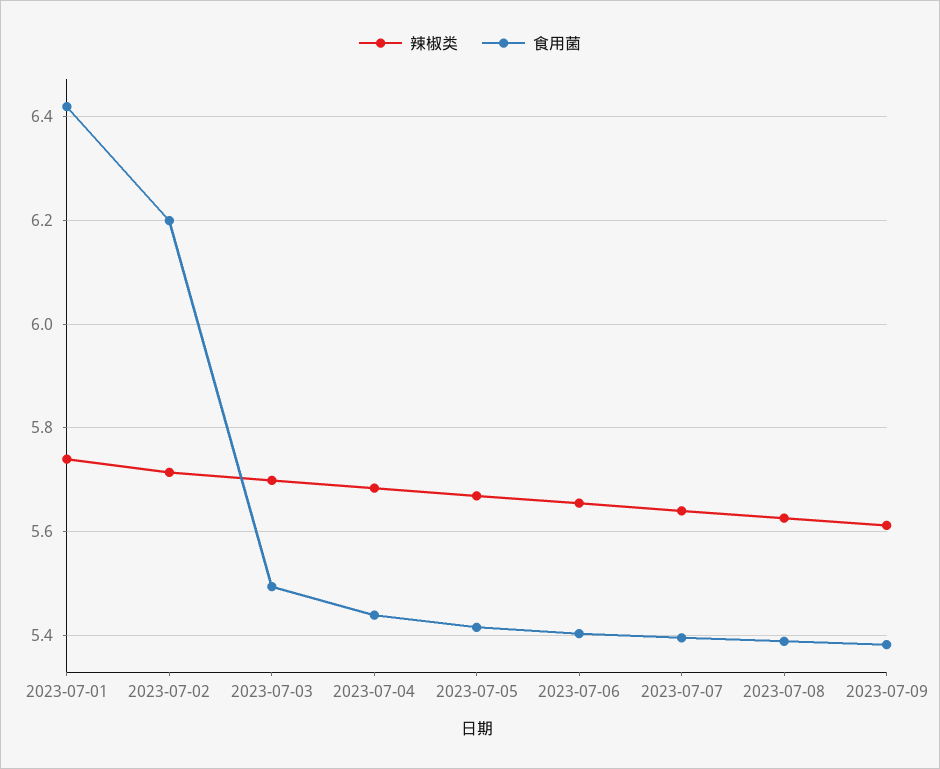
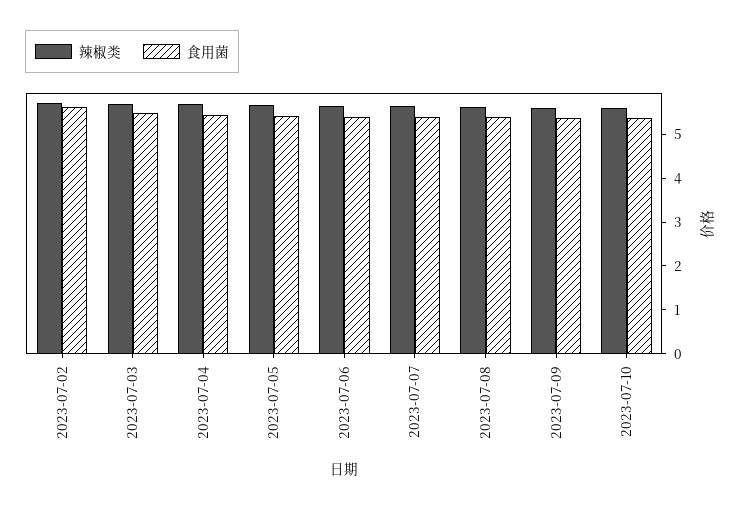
辣椒类, 2023-07-01: 5.74 -> none
食用菌, 2023-07-01: 6.42 -> none
食用菌, 2023-07-02: 6.2 -> 5.6
辣椒类, 2023-07-10: none -> 5.6
食用菌, 2023-07-10: none -> 5.4

